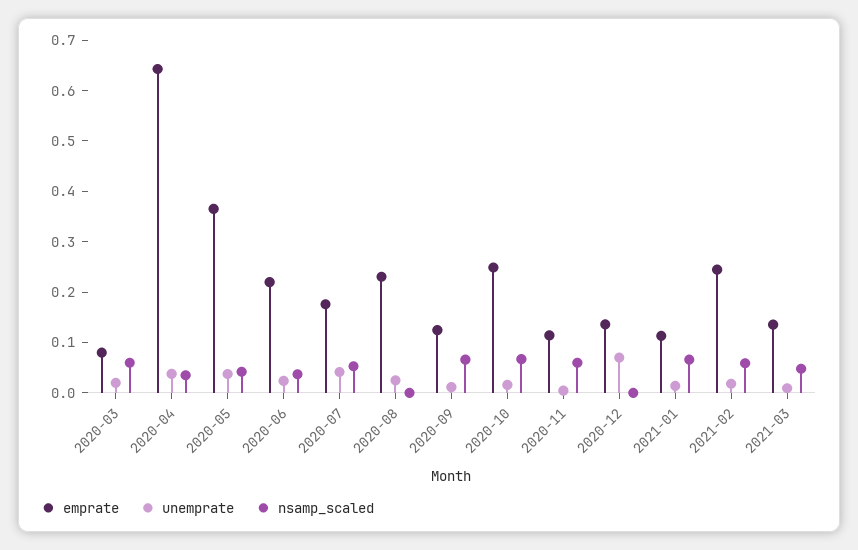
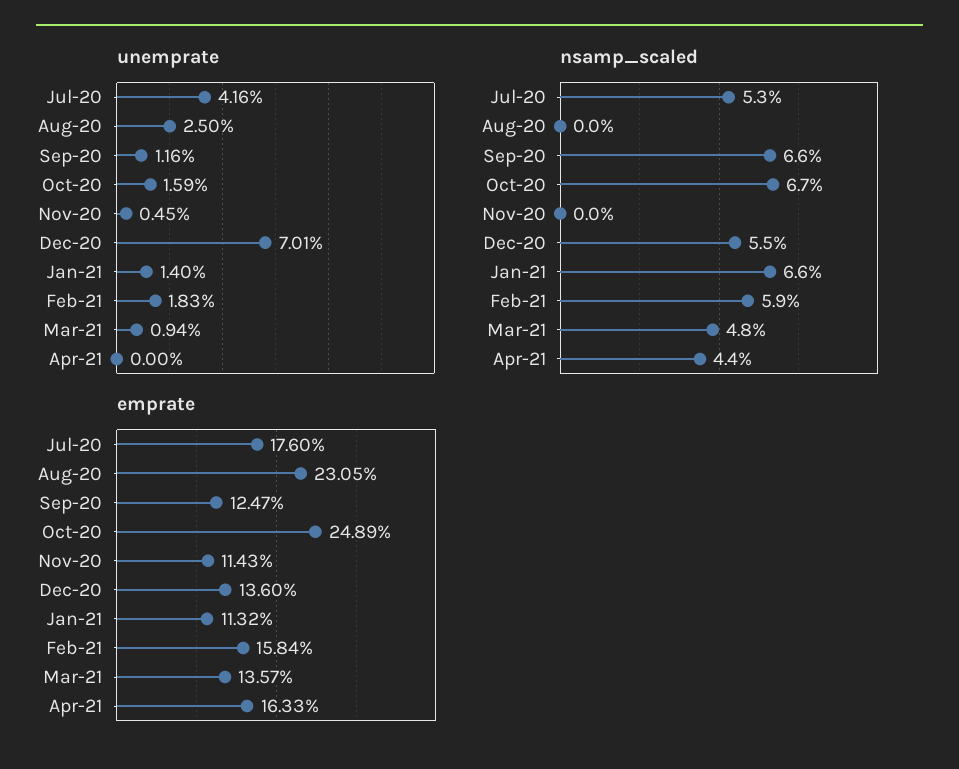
emprate, 2020-03: 0.08 -> none
unemprate, 2020-03: 0.02 -> none
nsamp_scaled, 2020-03: 0.06 -> none
emprate, 2020-04: 0.64 -> none
unemprate, 2020-04: 0.04 -> none
nsamp_scaled, 2020-04: 0.04 -> none
emprate, 2020-05: 0.36 -> none
unemprate, 2020-05: 0.04 -> none
nsamp_scaled, 2020-05: 0.04 -> none
emprate, 2020-06: 0.22 -> none
unemprate, 2020-06: 0.02 -> none
nsamp_scaled, 2020-06: 0.04 -> none
nsamp_scaled, 2020-11: 0.06 -> 0
nsamp_scaled, 2020-12: 0 -> 0.055
emprate, 2021-02: 0.24 -> 0.1584
unemprate, Apr-21: none -> 0
nsamp_scaled, Apr-21: none -> 0.044
emprate, Apr-21: none -> 0.1633

